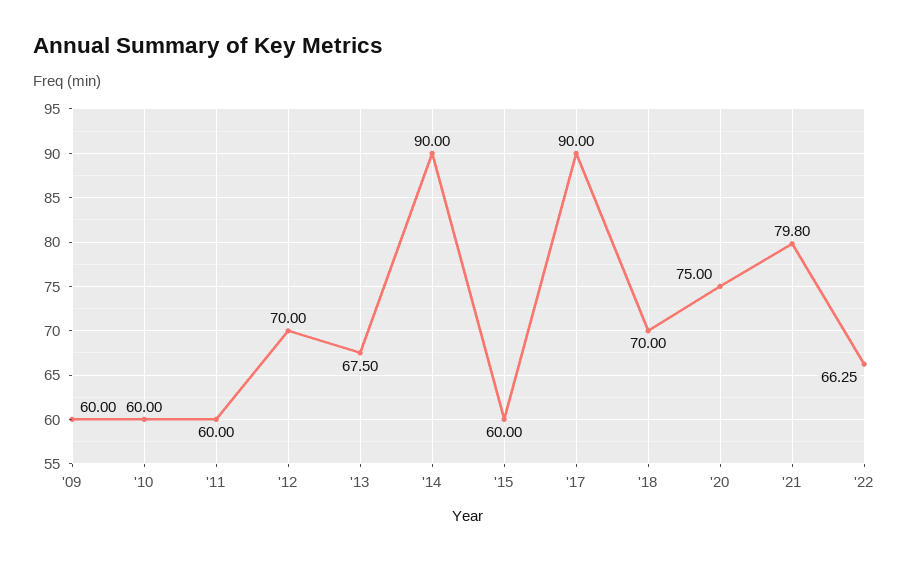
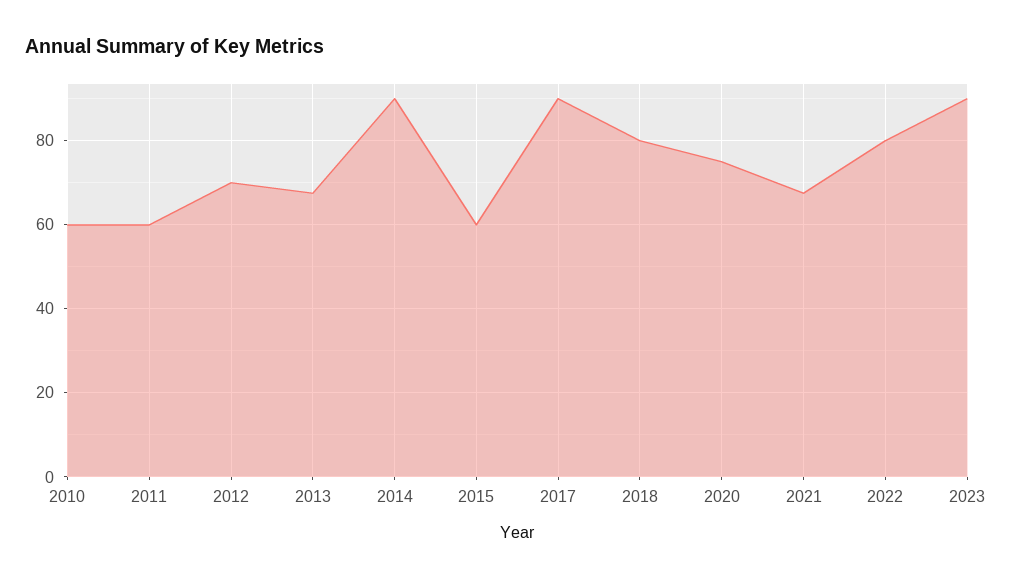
'09: 60 -> none
'18: 70 -> 80
'21: 79.8 -> 68
'22: 66.25 -> 80
2023: none -> 90

